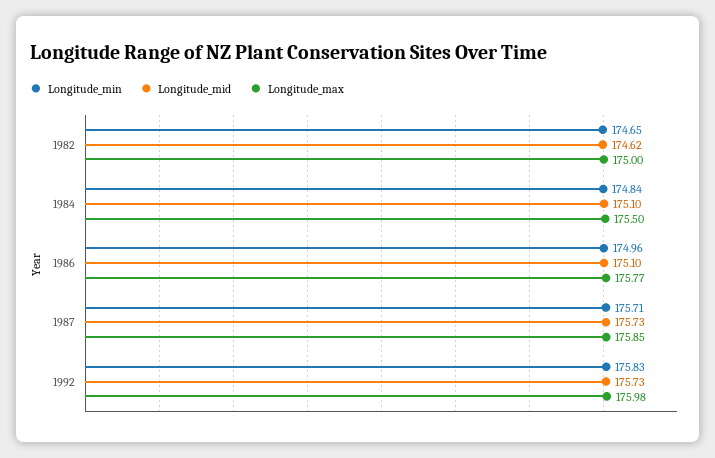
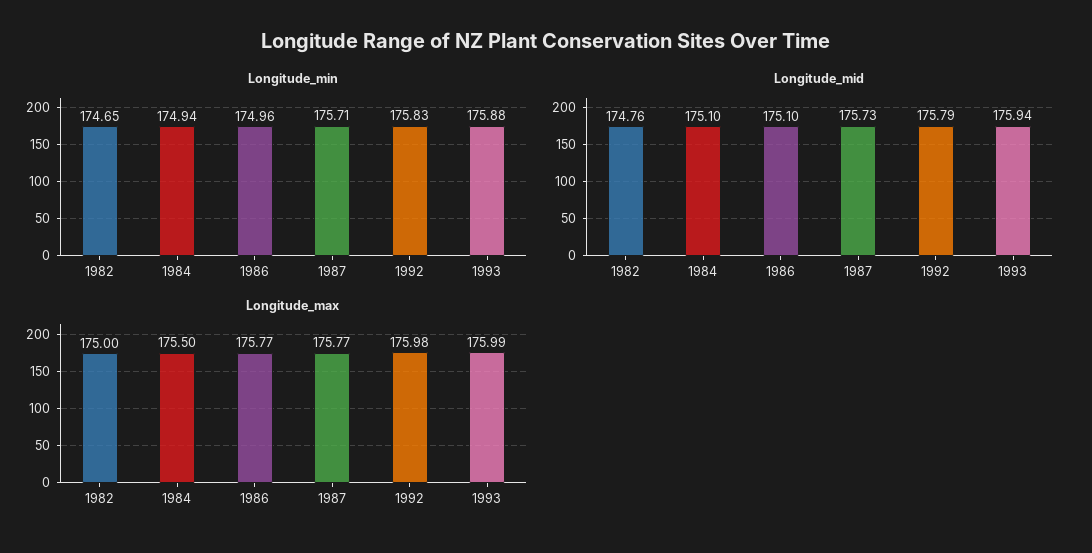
Longitude_mid, 1982: 174.62 -> 174.76
Longitude_min, 1984: 174.84 -> 174.94
Longitude_max, 1987: 175.85 -> 175.77
Longitude_mid, 1992: 175.73 -> 175.79
Longitude_min, 1993: none -> 175.88
Longitude_mid, 1993: none -> 175.94
Longitude_max, 1993: none -> 175.99

